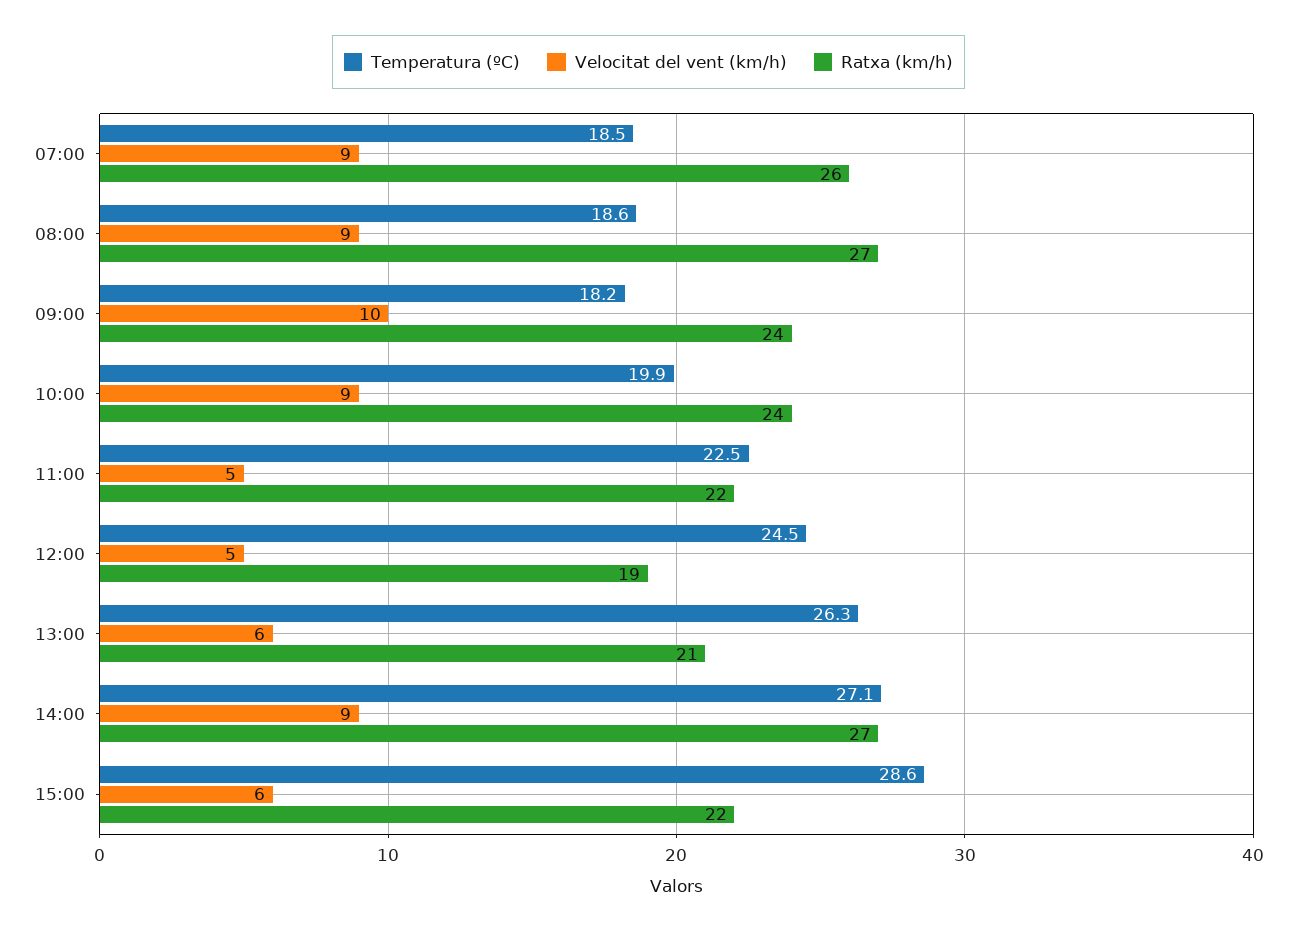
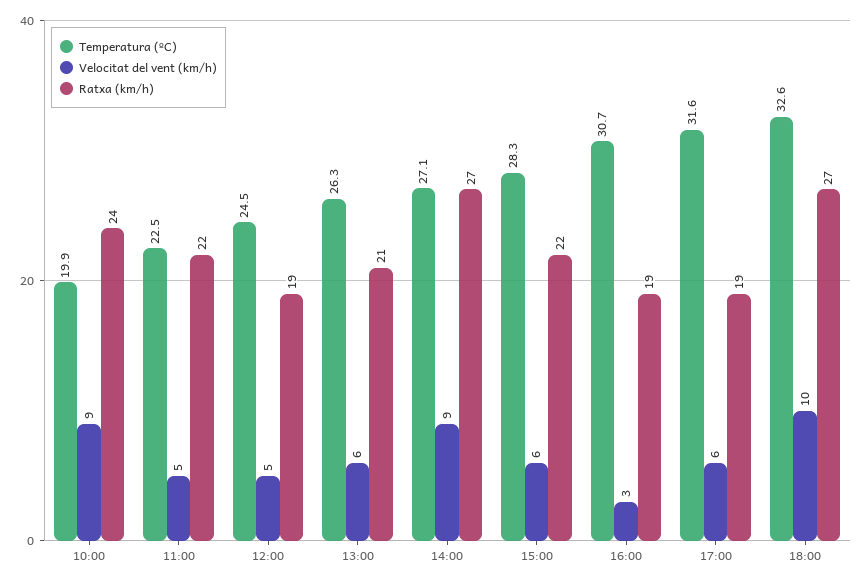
Temperatura (ºC), 07:00: 18.5 -> none
Velocitat del vent (km/h), 07:00: 9 -> none
Ratxa (km/h), 07:00: 26 -> none
Temperatura (ºC), 08:00: 18.6 -> none
Velocitat del vent (km/h), 08:00: 9 -> none
Ratxa (km/h), 08:00: 27 -> none
Temperatura (ºC), 09:00: 18.2 -> none
Velocitat del vent (km/h), 09:00: 10 -> none
Ratxa (km/h), 09:00: 24 -> none
Temperatura (ºC), 15:00: 28.6 -> 28.3
Temperatura (ºC), 16:00: none -> 30.7
Velocitat del vent (km/h), 16:00: none -> 3
Ratxa (km/h), 16:00: none -> 19
Temperatura (ºC), 17:00: none -> 31.6
Velocitat del vent (km/h), 17:00: none -> 6
Ratxa (km/h), 17:00: none -> 19
Temperatura (ºC), 18:00: none -> 32.6
Velocitat del vent (km/h), 18:00: none -> 10
Ratxa (km/h), 18:00: none -> 27

